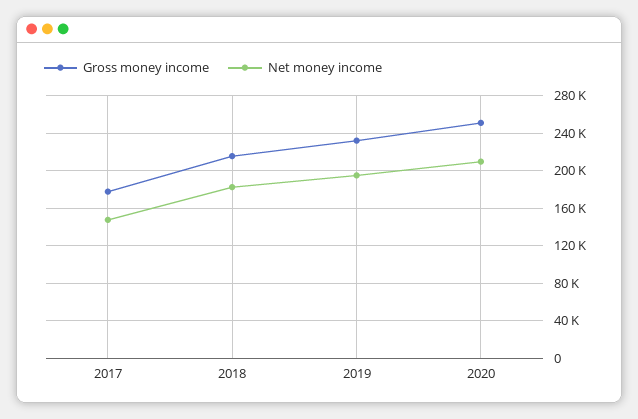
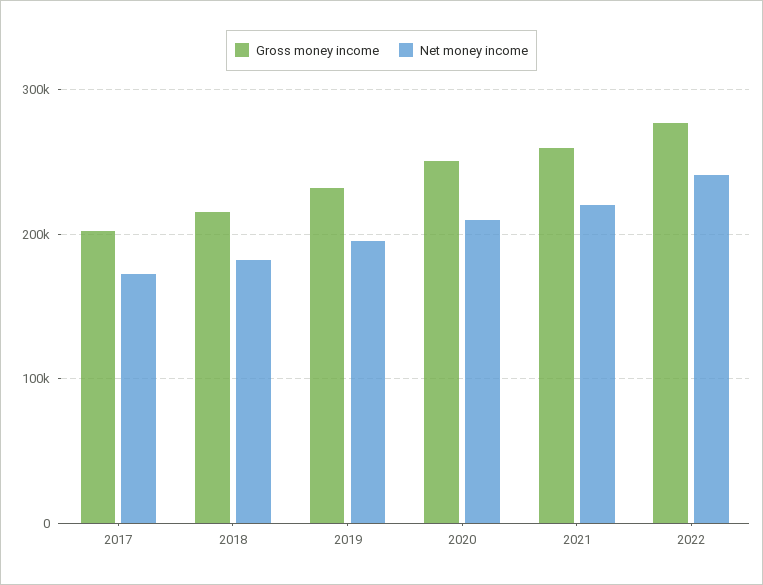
Gross money income, 2017: 180000 -> 200000
Net money income, 2017: 150000 -> 170000
Gross money income, 2021: none -> 260000
Net money income, 2021: none -> 220000
Gross money income, 2022: none -> 280000
Net money income, 2022: none -> 240000

